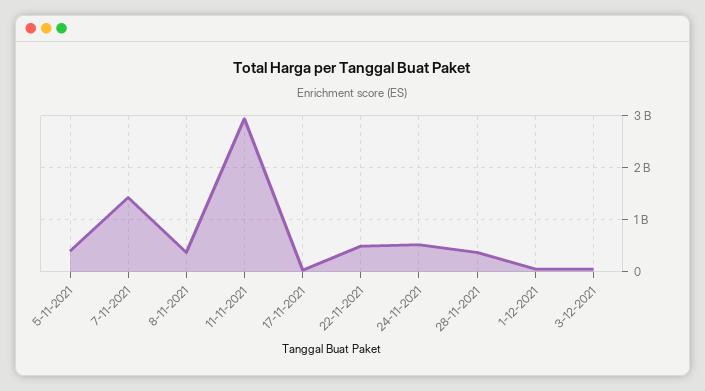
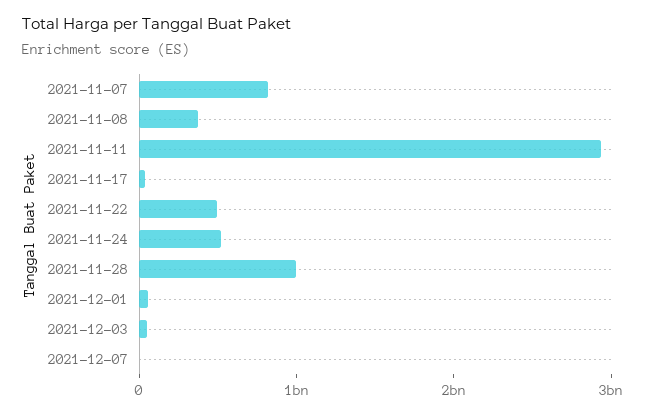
5-11-2021: 400000000 -> none
7-11-2021: 1400000000 -> 800000000
28-11-2021: 400000000 -> 1000000000
2021-12-07: none -> 0

